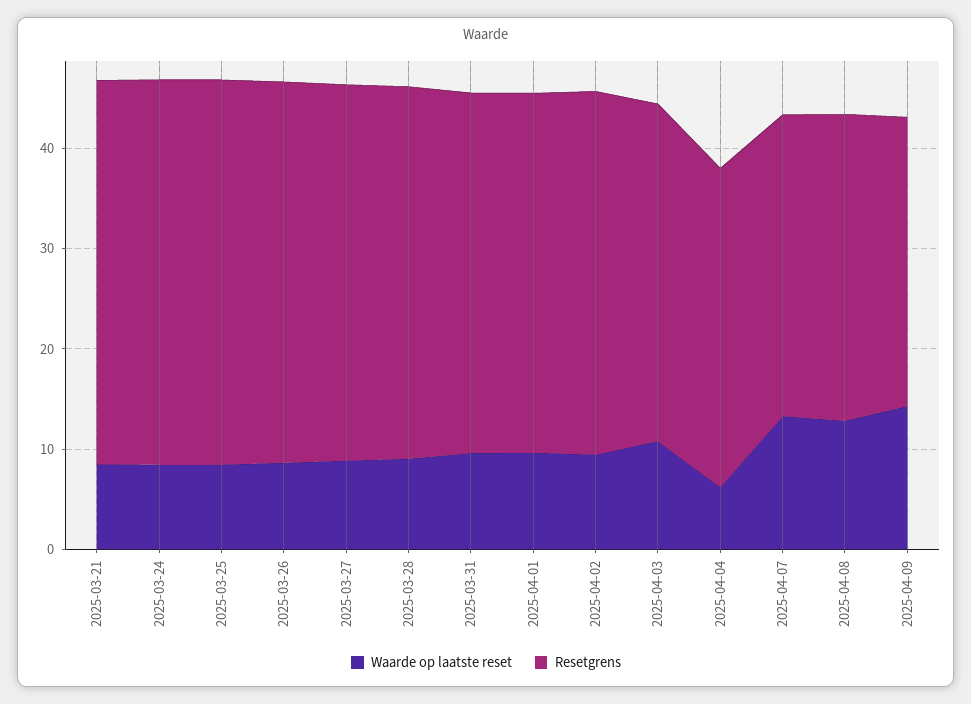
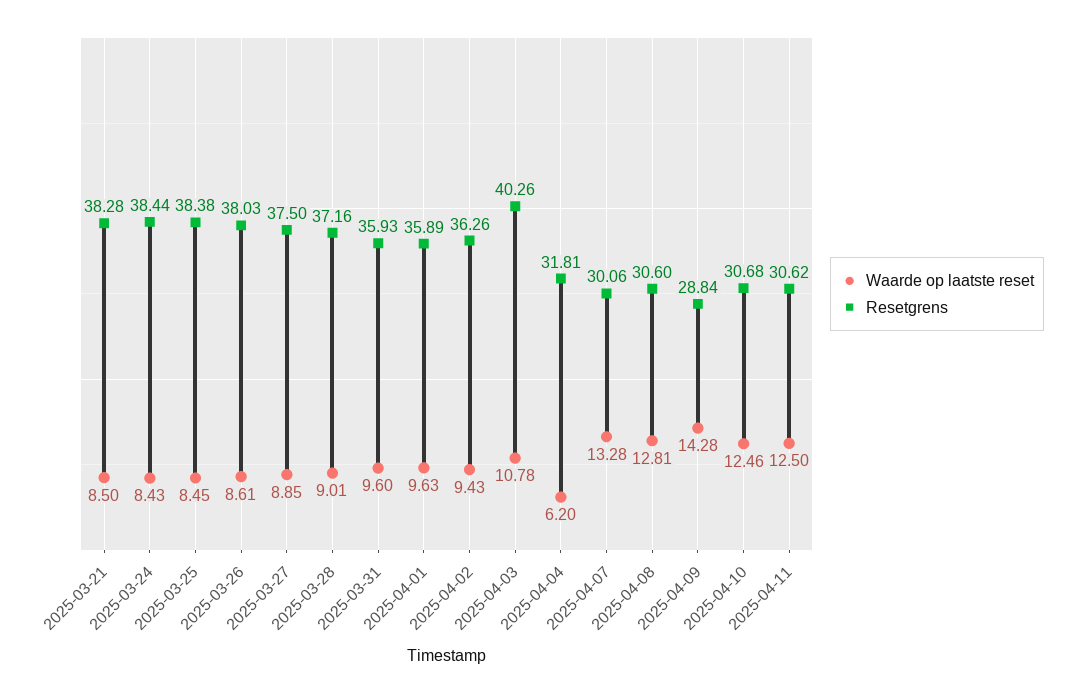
Resetgrens, 2025-04-03: 34 -> 40.26
Waarde op laatste reset, 2025-04-10: none -> 12.46
Resetgrens, 2025-04-10: none -> 30.68
Waarde op laatste reset, 2025-04-11: none -> 12.5
Resetgrens, 2025-04-11: none -> 30.62

